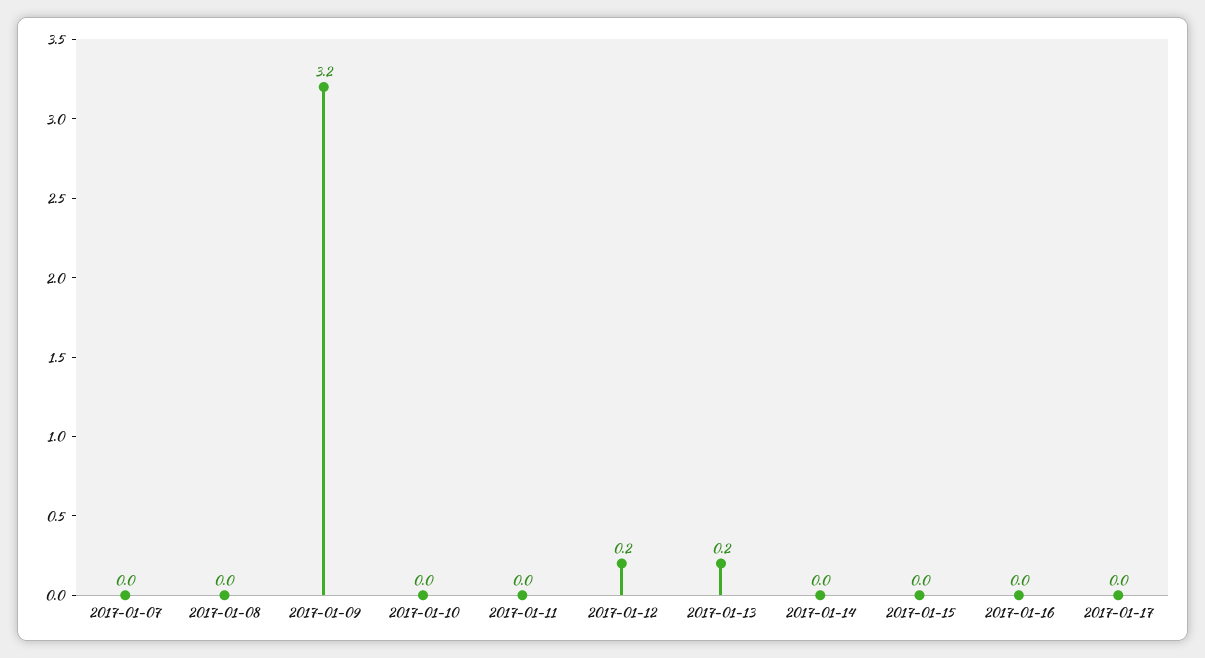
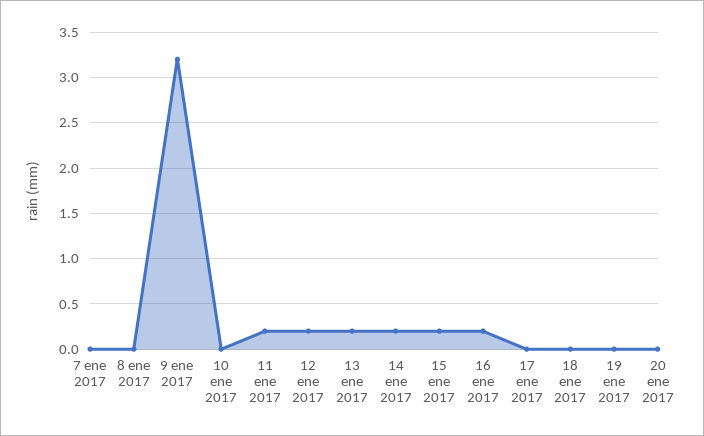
2017-01-11: 0 -> 0.2
2017-01-14: 0 -> 0.2
2017-01-15: 0 -> 0.2
2017-01-16: 0 -> 0.2
18 ene 2017: none -> 0
19 ene 2017: none -> 0
20 ene 2017: none -> 0

